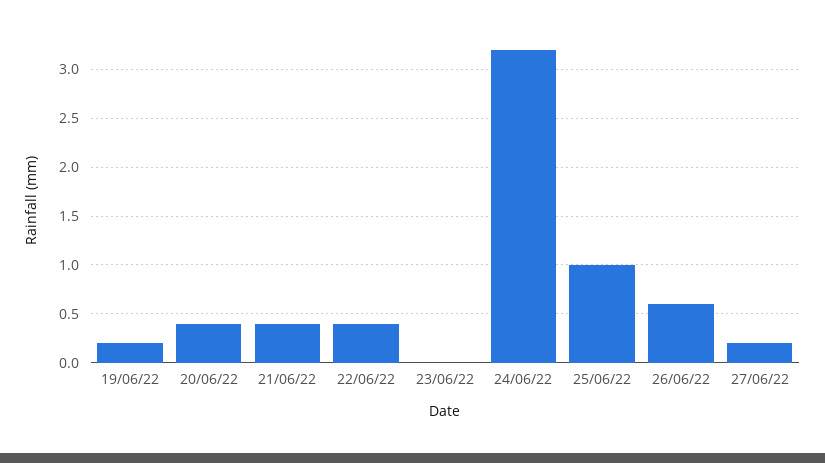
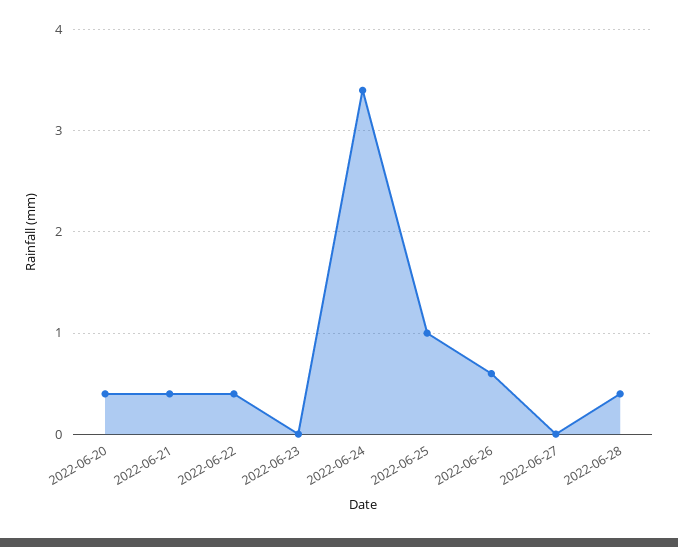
19/06/22: 0.2 -> none
24/06/22: 3.2 -> 3.4
27/06/22: 0.2 -> 0
2022-06-28: none -> 0.4

